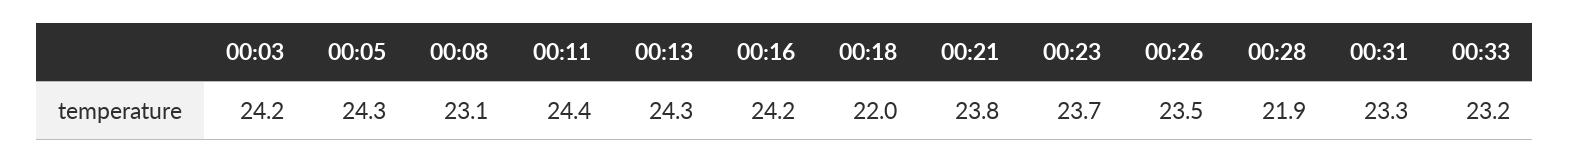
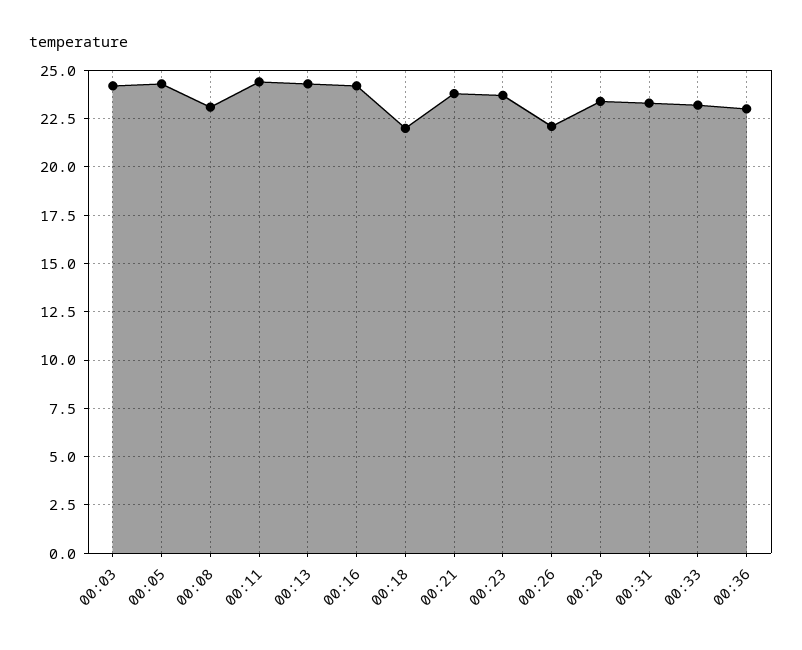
00:26: 23.5 -> 22
00:28: 21.9 -> 23.5
00:36: none -> 23

